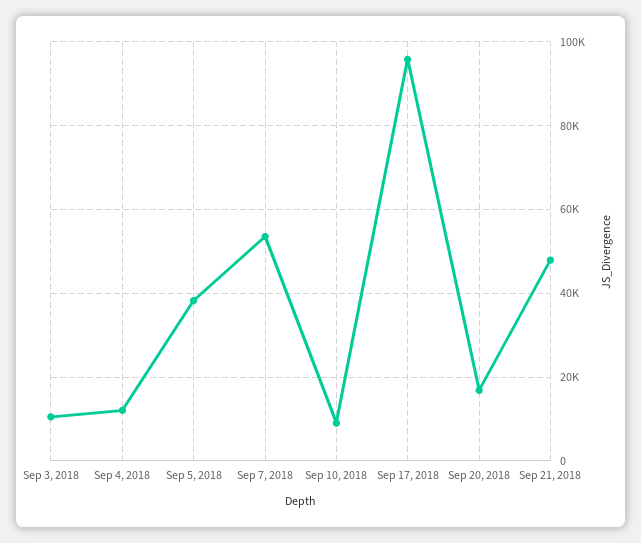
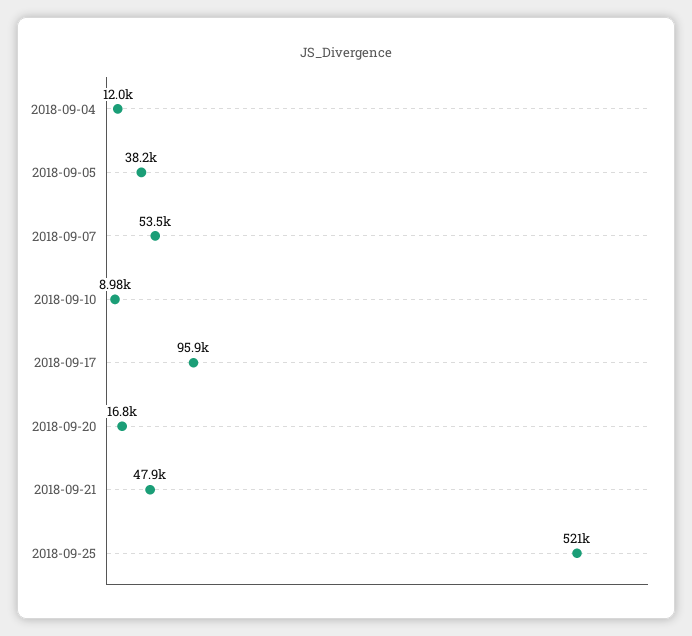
Sep 3, 2018: 10000 -> none
2018-09-25: none -> 521000

